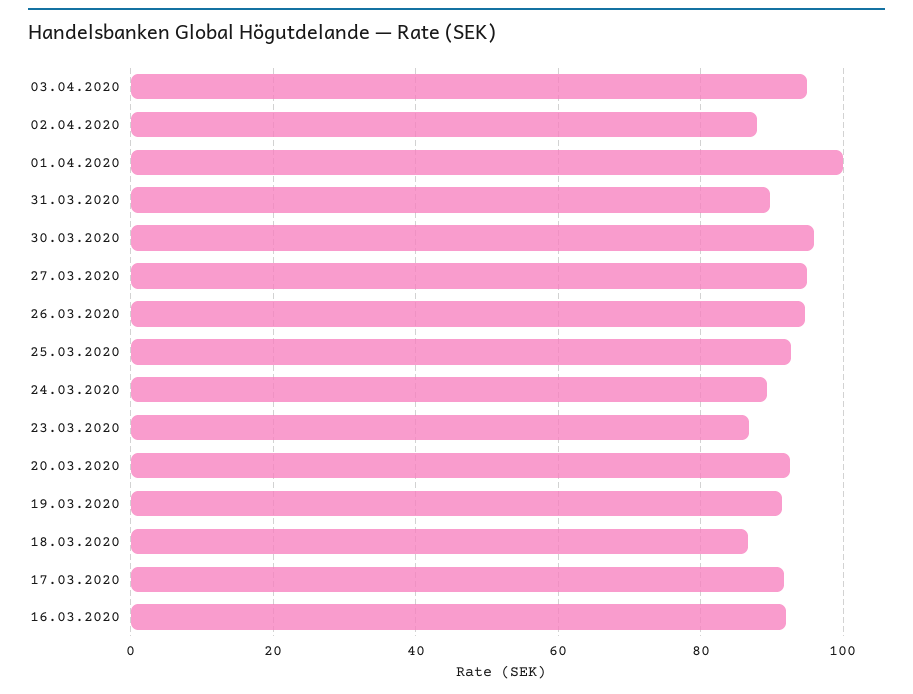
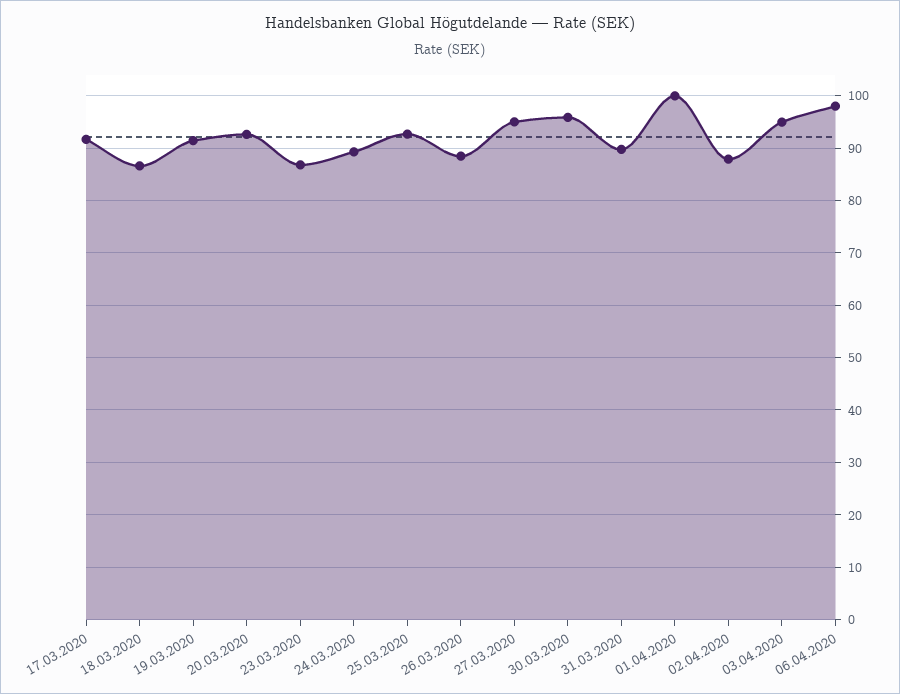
26.03.2020: 94 -> 88
16.03.2020: 92 -> none
06.04.2020: none -> 98

